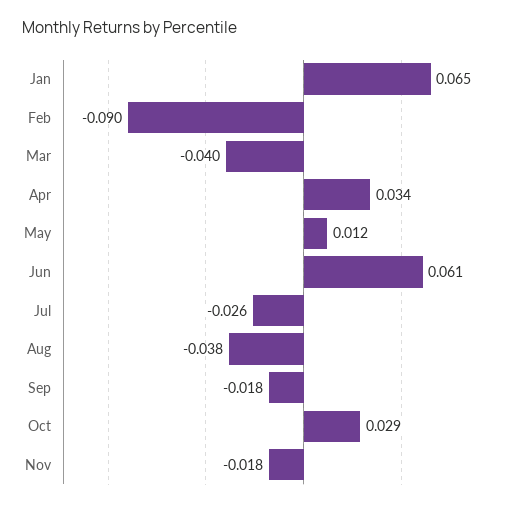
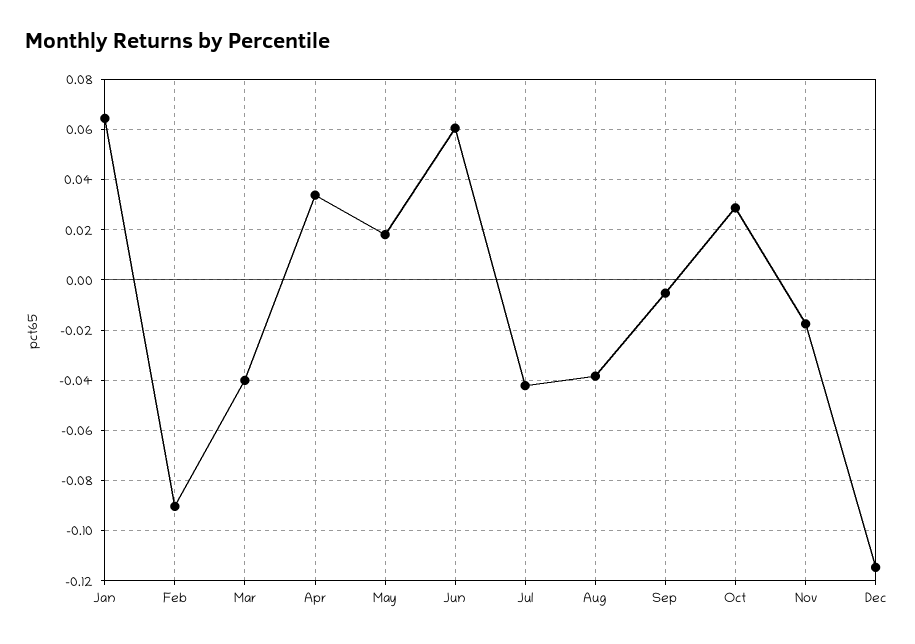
May: 0.012 -> 0.0175
Jul: -0.026 -> -0.0425
Sep: -0.018 -> -0.005
Dec: none -> -0.115

